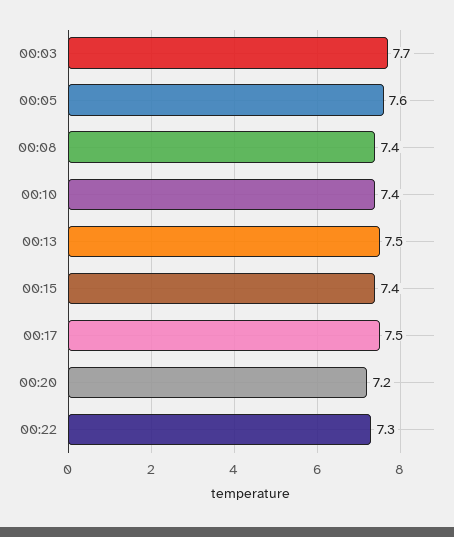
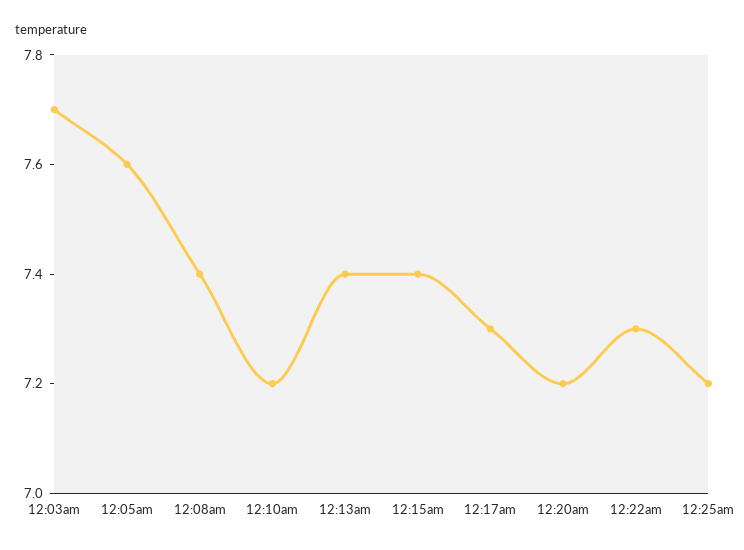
00:10: 7.4 -> 7.2
00:13: 7.5 -> 7.4
00:17: 7.5 -> 7.3
12:25am: none -> 7.2

